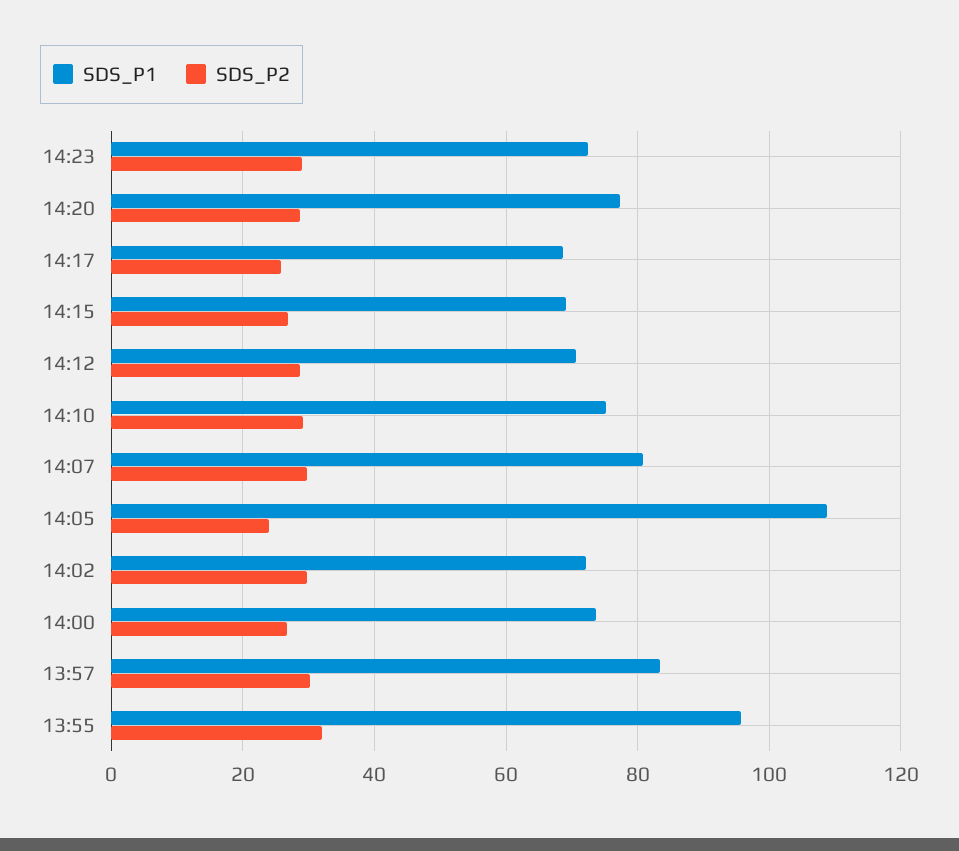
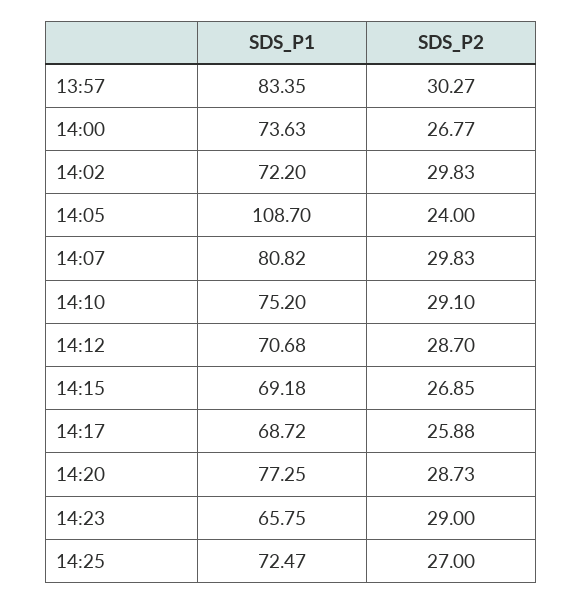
SDS_P1, 14:23: 72 -> 65.75
SDS_P1, 13:55: 96 -> none
SDS_P2, 13:55: 32 -> none
SDS_P1, 14:25: none -> 72.47
SDS_P2, 14:25: none -> 27

